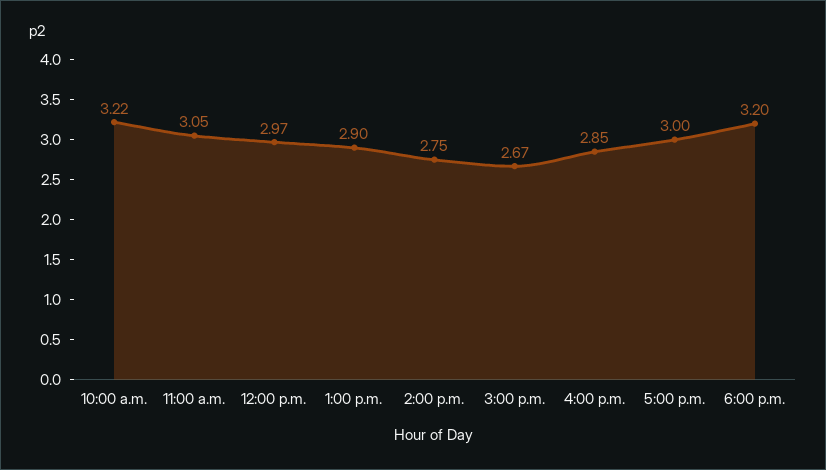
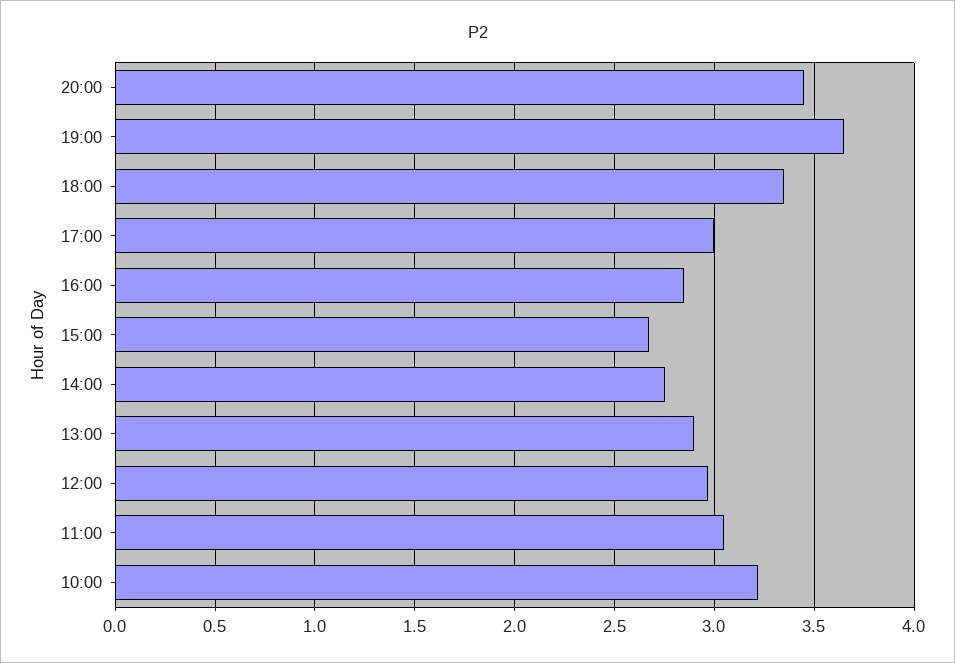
6:00 p.m.: 3.2 -> 3.35
20:00: none -> 3.45
19:00: none -> 3.65

